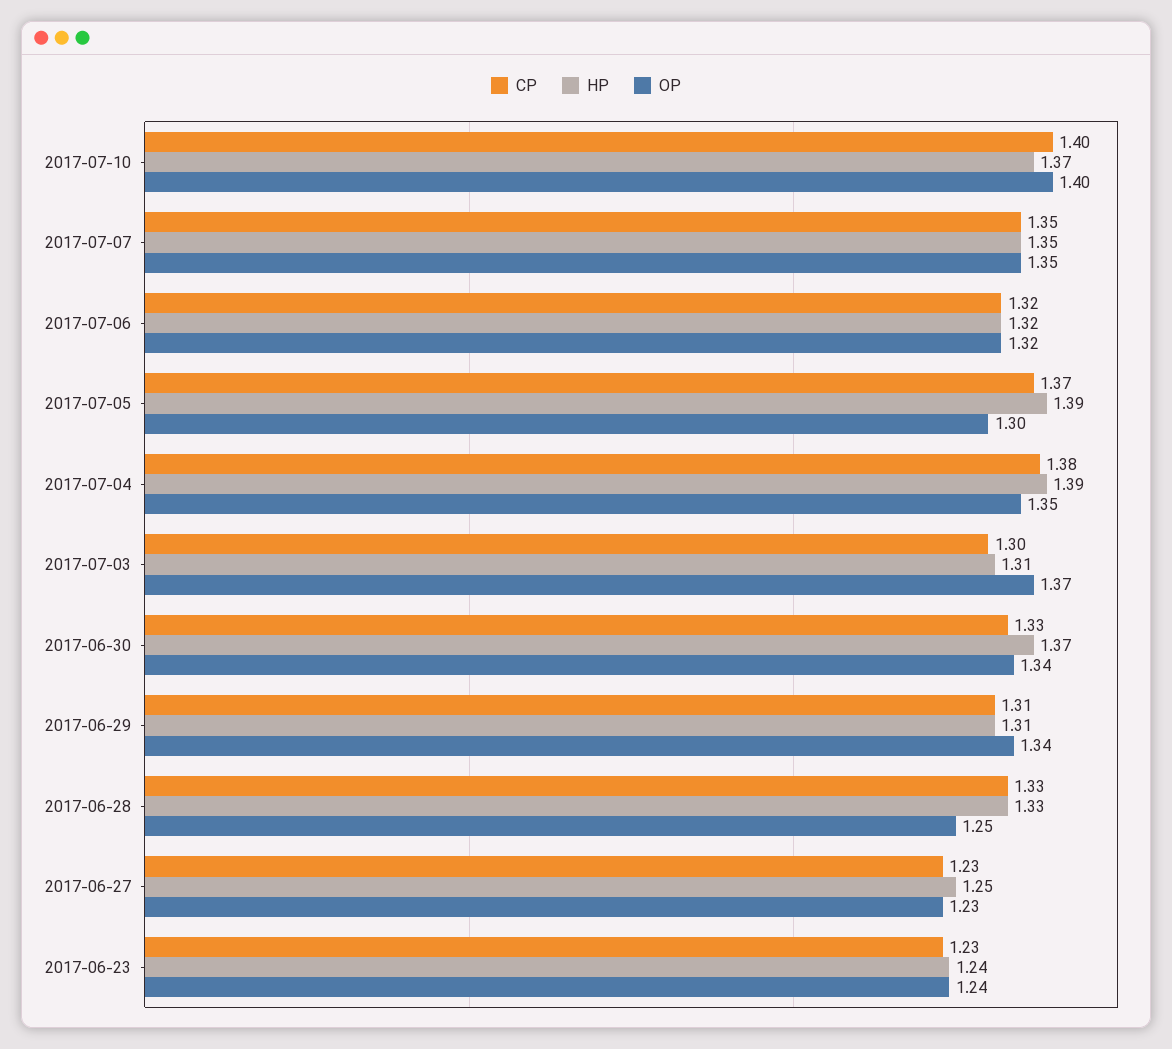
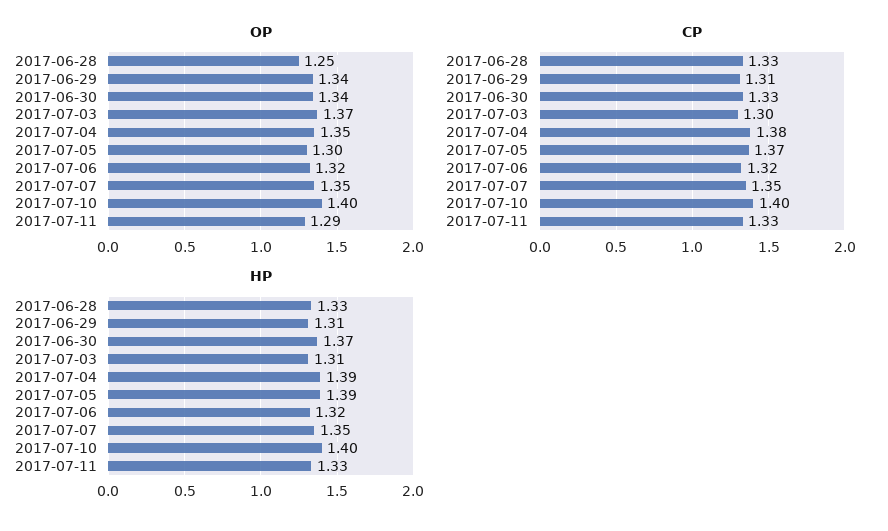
HP, 2017-07-10: 1.37 -> 1.4
CP, 2017-06-27: 1.23 -> none
HP, 2017-06-27: 1.25 -> none
OP, 2017-06-27: 1.23 -> none
CP, 2017-06-23: 1.23 -> none
HP, 2017-06-23: 1.24 -> none
OP, 2017-06-23: 1.24 -> none
OP, 2017-07-11: none -> 1.29
CP, 2017-07-11: none -> 1.33
HP, 2017-07-11: none -> 1.33

